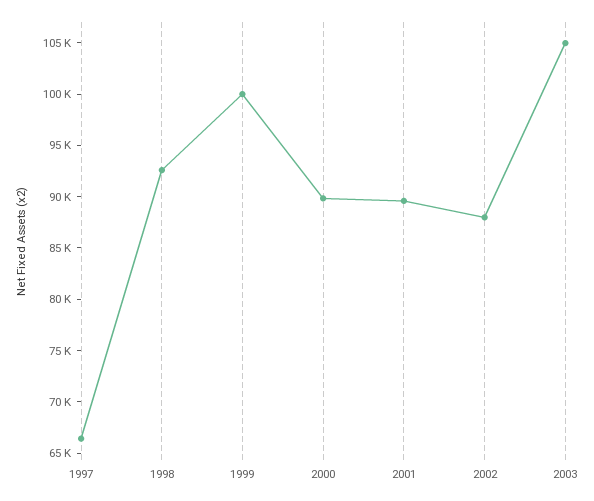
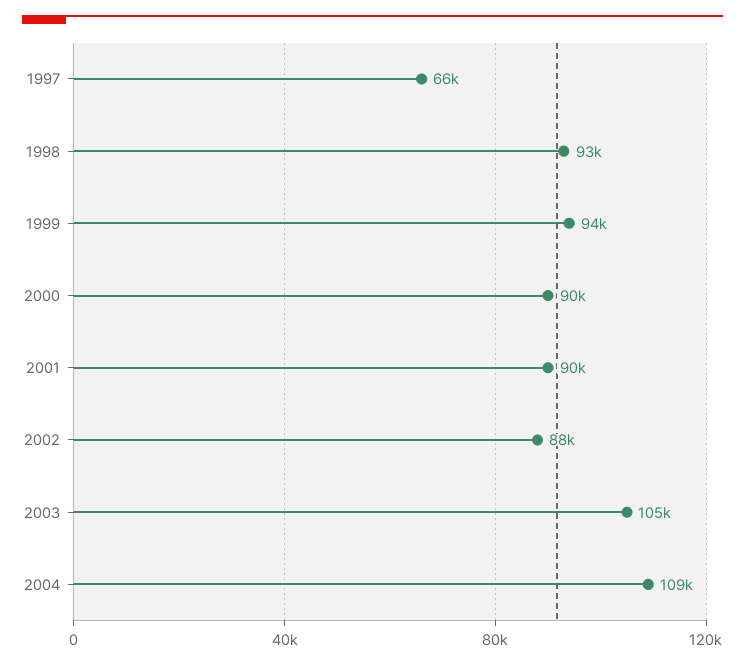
1999: 100000 -> 94000
2004: none -> 109000

